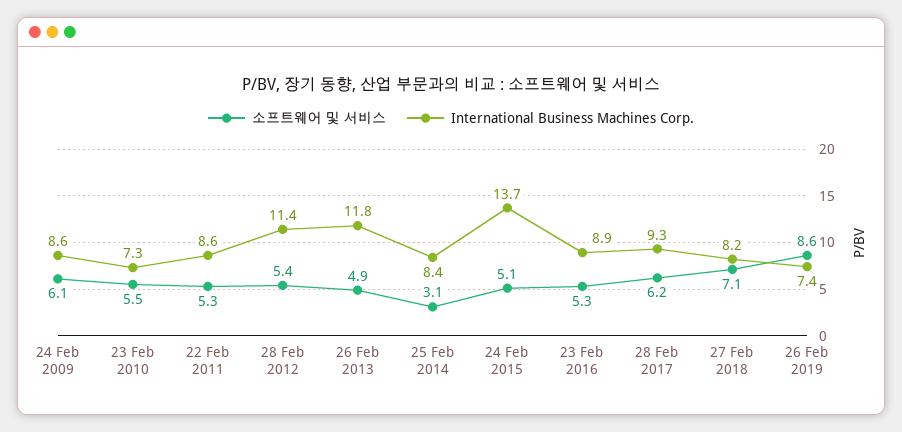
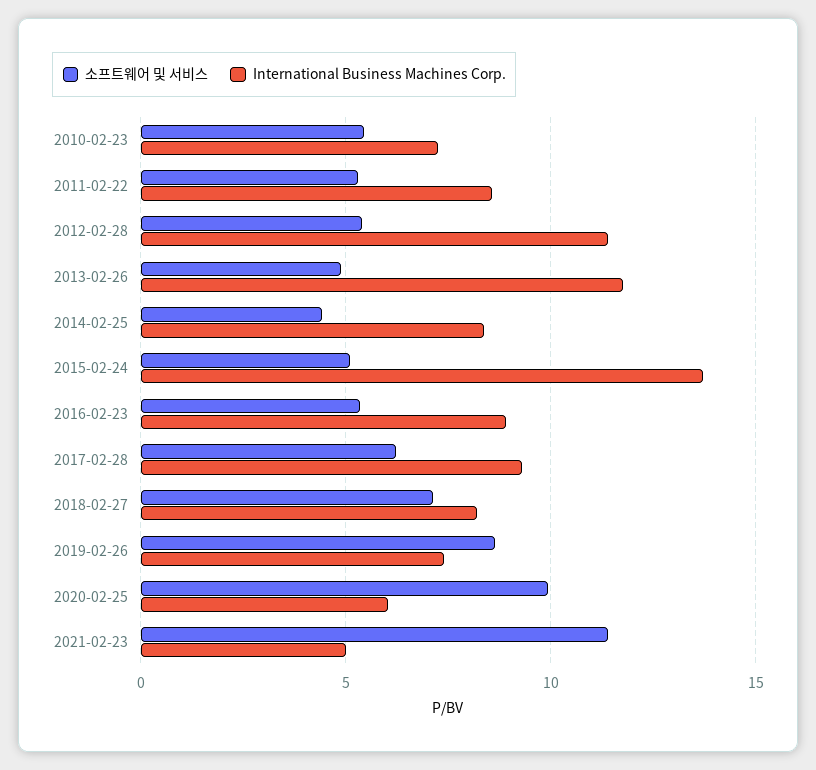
소프트웨어 및 서비스, 24 Feb 2009: 6.1 -> none
International Business Machines Corp., 24 Feb 2009: 8.6 -> none
소프트웨어 및 서비스, 25 Feb 2014: 3.1 -> 4.5
소프트웨어 및 서비스, 2020-02-25: none -> 10
International Business Machines Corp., 2020-02-25: none -> 6
소프트웨어 및 서비스, 2021-02-23: none -> 11.5
International Business Machines Corp., 2021-02-23: none -> 5

